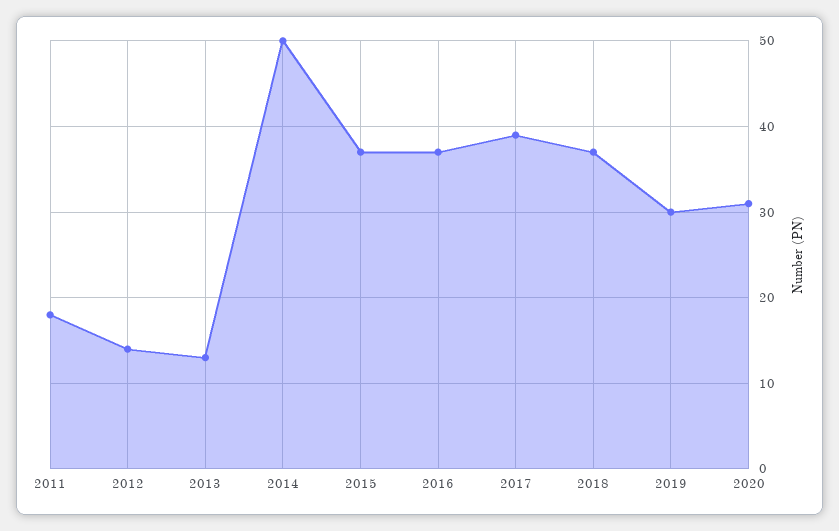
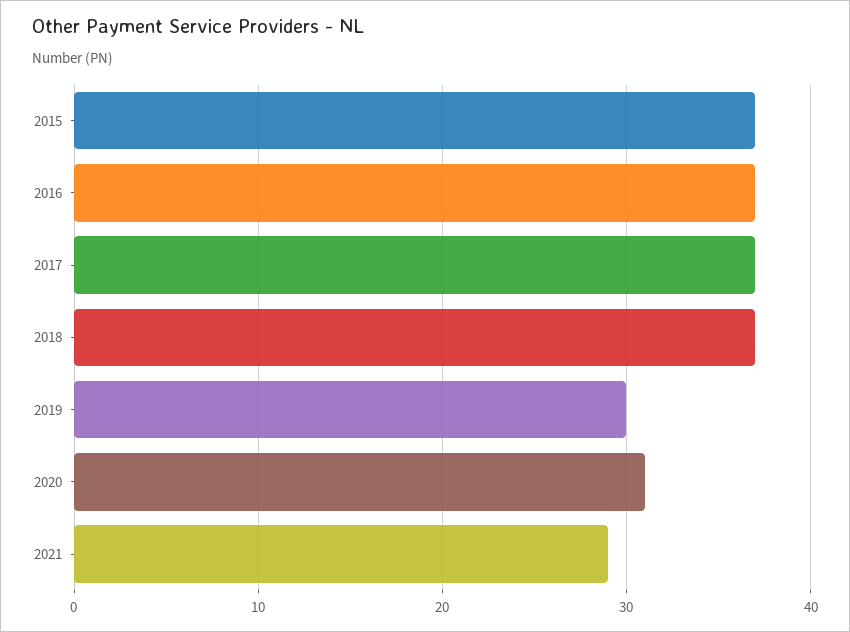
2011: 18 -> none
2012: 14 -> none
2013: 13 -> none
2014: 50 -> none
2017: 39 -> 37
2021: none -> 29

